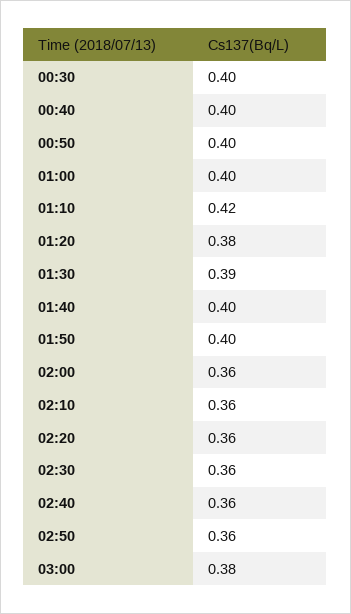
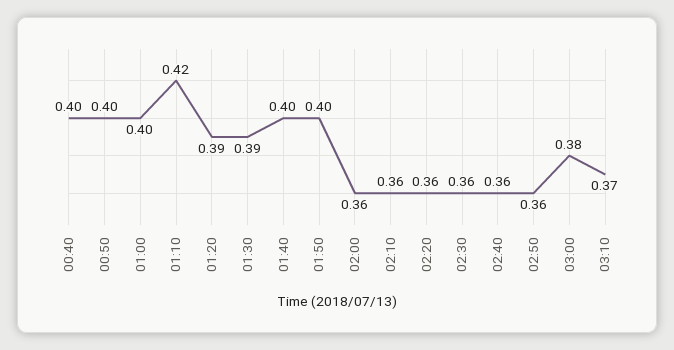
00:30: 0.4 -> none
01:20: 0.38 -> 0.39
03:10: none -> 0.37

